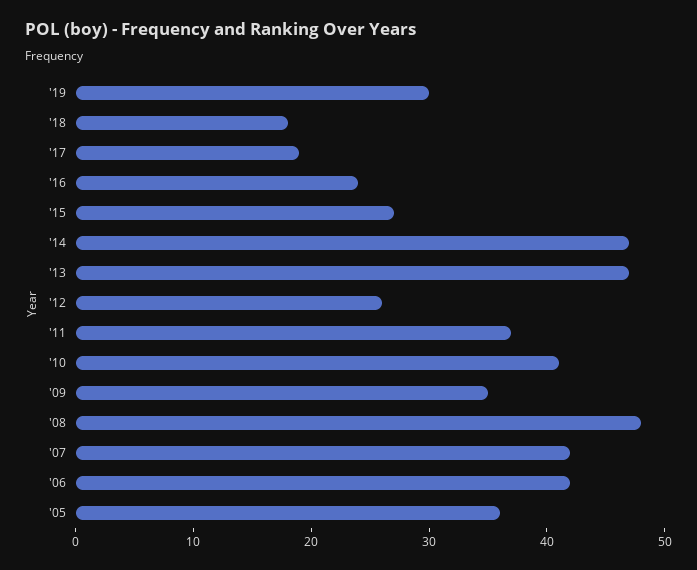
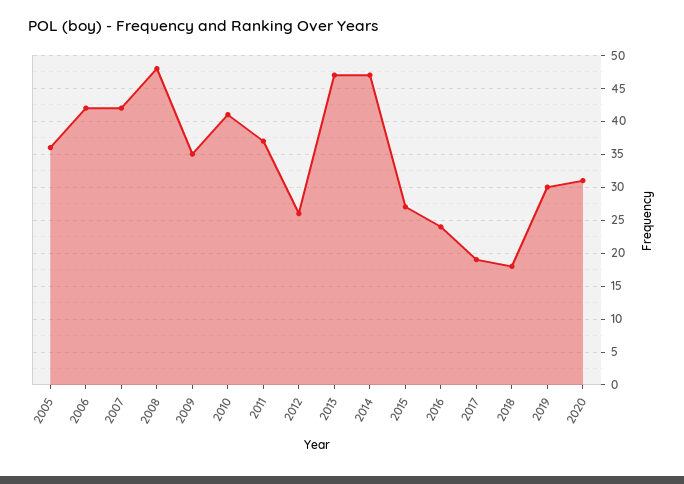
2020: none -> 31

